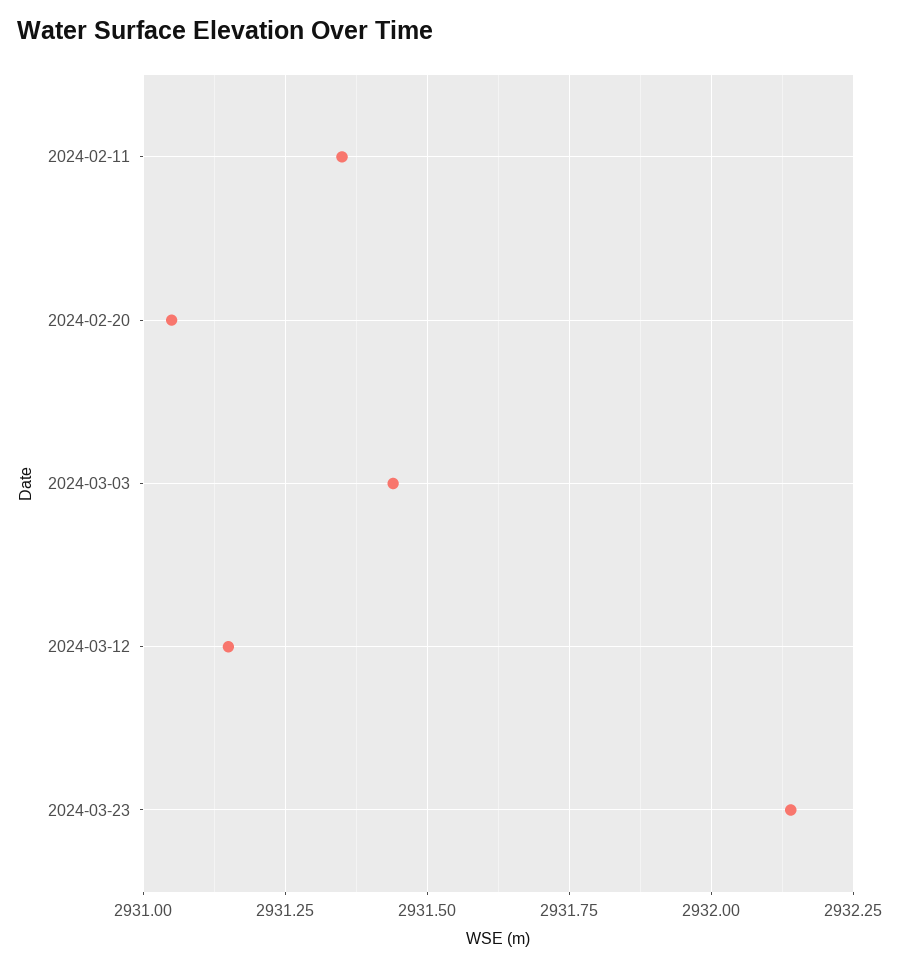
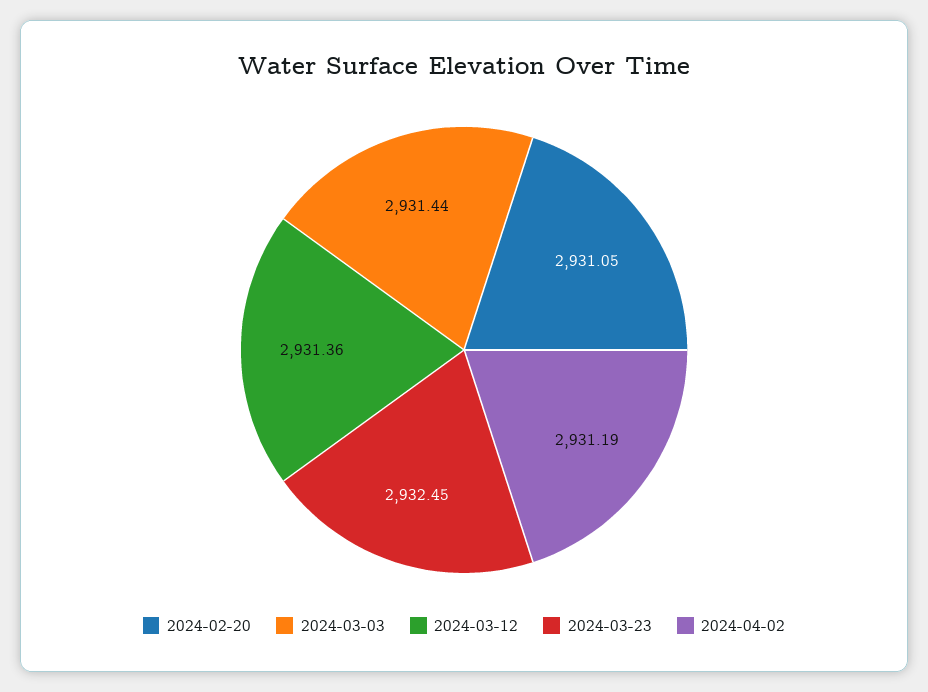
2024-02-11: 2931.35 -> none
2024-03-12: 2931.15 -> 2931.36
2024-03-23: 2932.15 -> 2932.45
2024-04-02: none -> 2931.19

